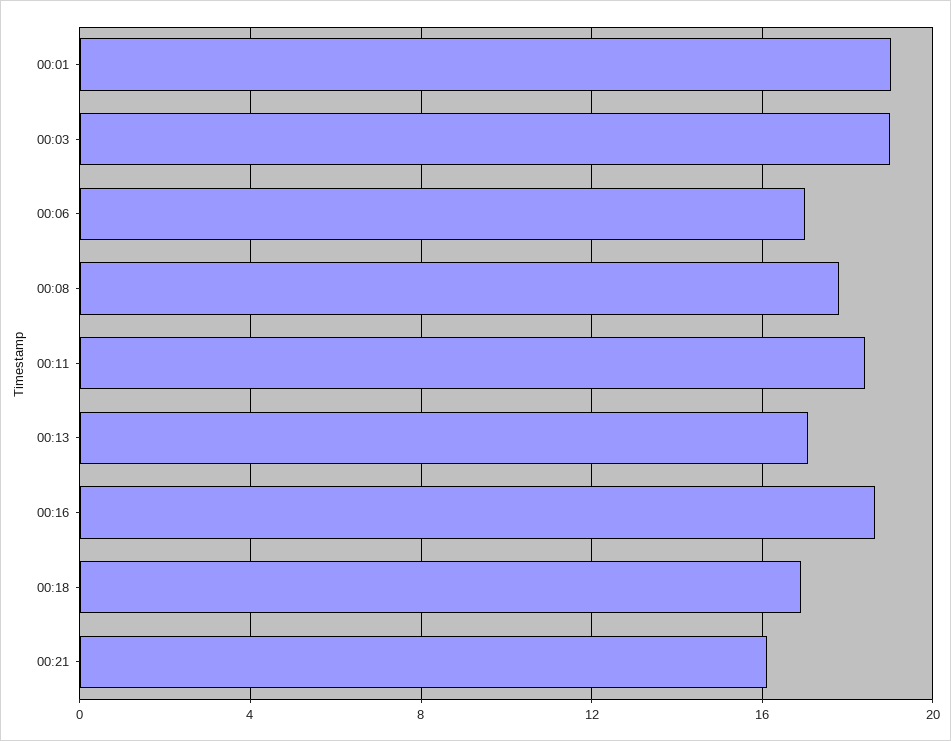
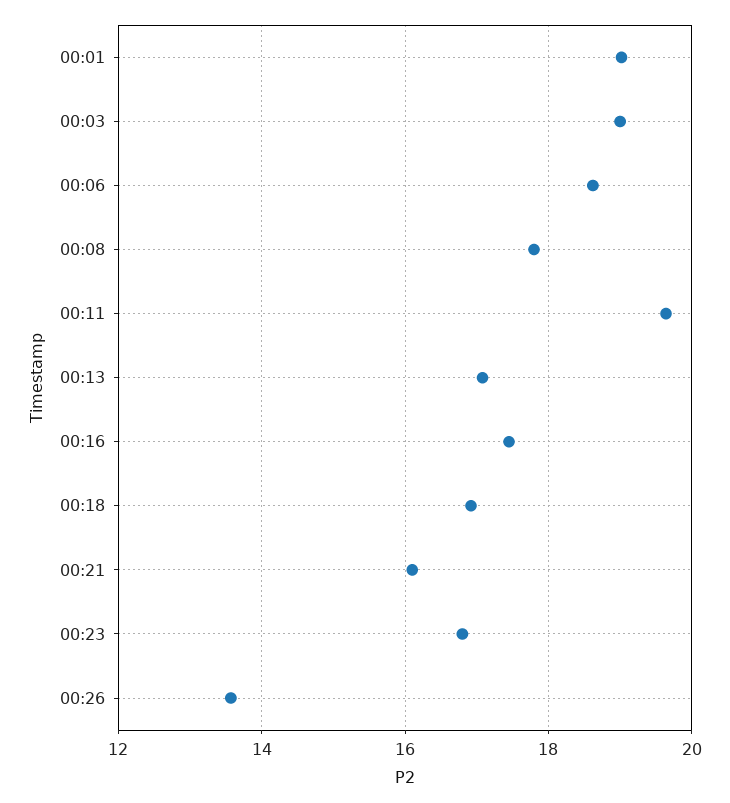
00:06: 17 -> 18.6
00:11: 18.5 -> 19.6
00:16: 18.5 -> 17.4
00:23: none -> 16.8
00:26: none -> 13.6

